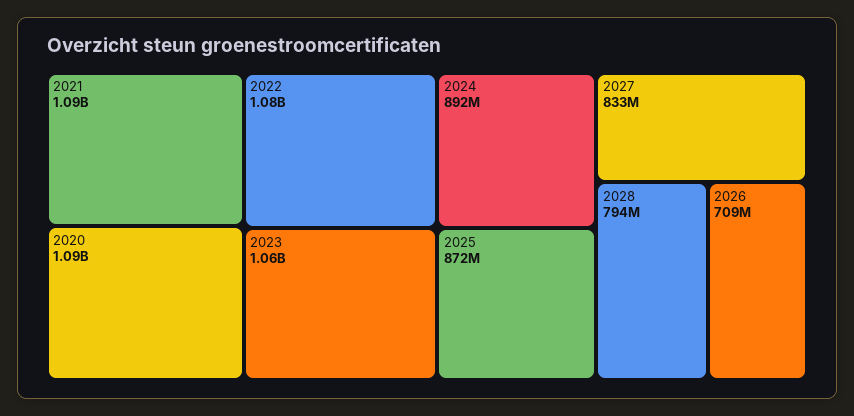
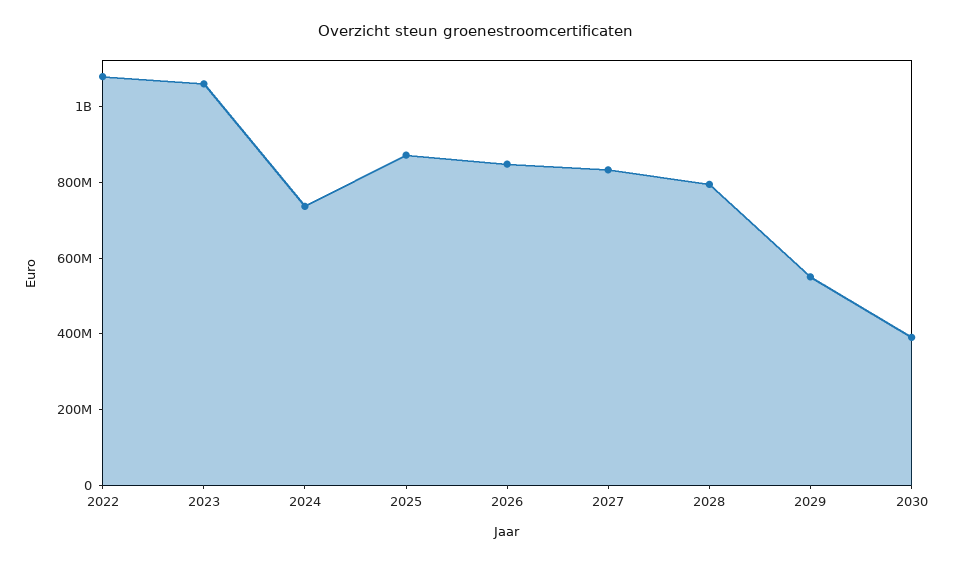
2021: 1090000000 -> none
2020: 1090000000 -> none
2024: 892000000 -> 750000000
2026: 709000000 -> 850000000
2029: none -> 550000000
2030: none -> 400000000

